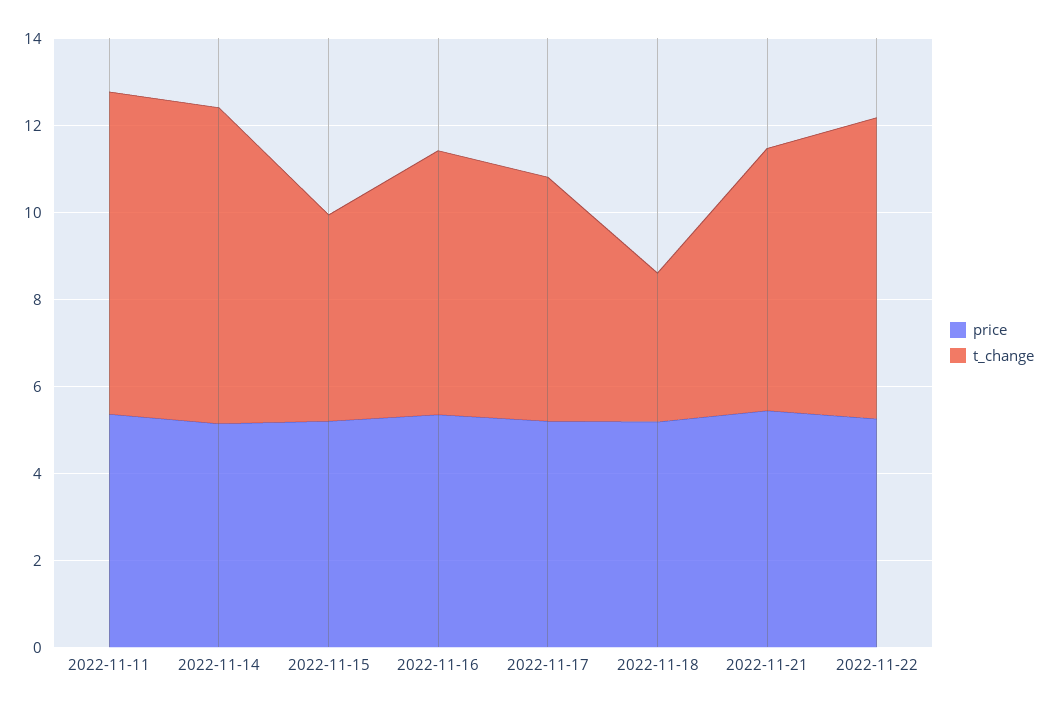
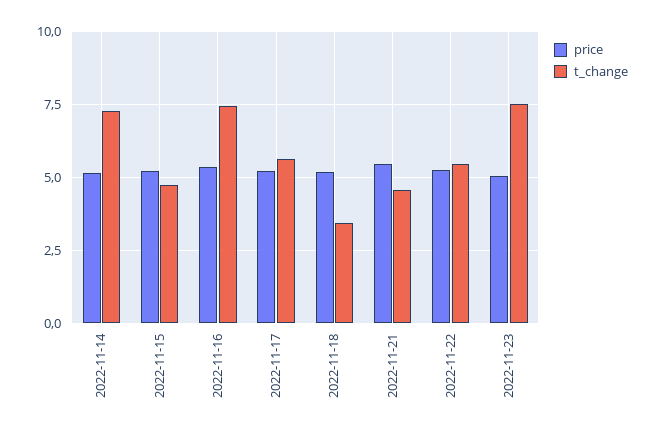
price, 2022-11-11: 5.5 -> none
t_change, 2022-11-11: 7.5 -> none
t_change, 2022-11-16: 6 -> 7.5
t_change, 2022-11-21: 6 -> 4.5
t_change, 2022-11-22: 7 -> 5.5
price, 2022-11-23: none -> 5
t_change, 2022-11-23: none -> 7.5

